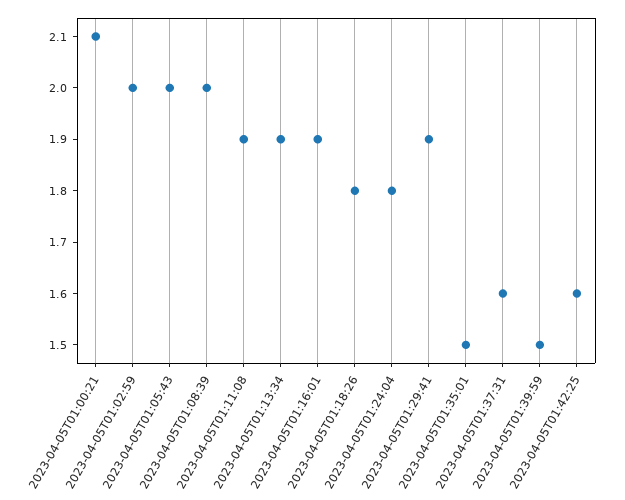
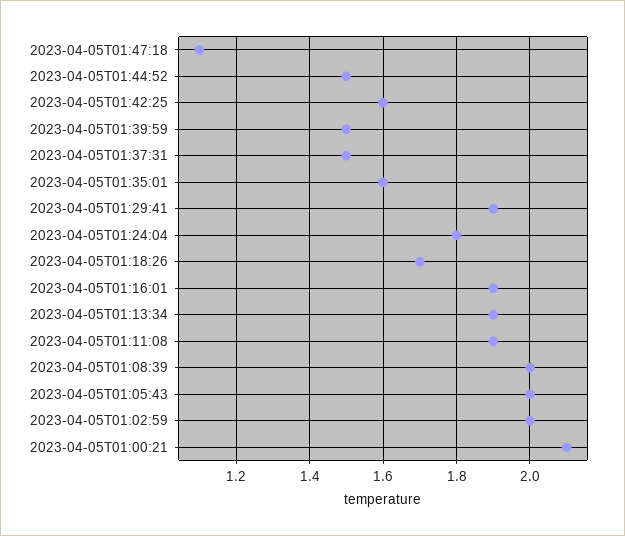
2023-04-05T01:18:26: 1.8 -> 1.7
2023-04-05T01:35:01: 1.5 -> 1.6
2023-04-05T01:37:31: 1.6 -> 1.5
2023-04-05T01:47:18: none -> 1.1
2023-04-05T01:44:52: none -> 1.5

